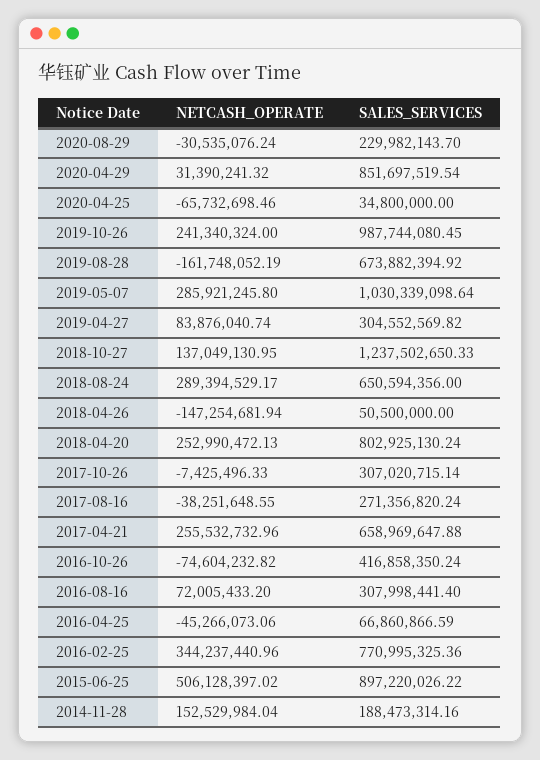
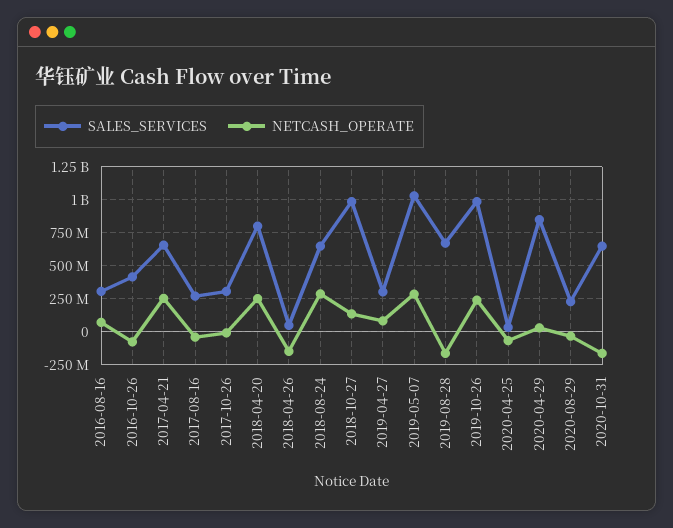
SALES_SERVICES, 2018-10-27: 1237502650.33 -> 1000000000
NETCASH_OPERATE, 2016-04-25: -45266073.06 -> none
SALES_SERVICES, 2016-04-25: 66860866.59 -> none
NETCASH_OPERATE, 2016-02-25: 344237440.96 -> none
SALES_SERVICES, 2016-02-25: 770995325.36 -> none
NETCASH_OPERATE, 2015-06-25: 506128397.02 -> none
SALES_SERVICES, 2015-06-25: 897220026.22 -> none
NETCASH_OPERATE, 2014-11-28: 152529984.04 -> none
SALES_SERVICES, 2014-11-28: 188473314.16 -> none
SALES_SERVICES, 2020-10-31: none -> 650000000
NETCASH_OPERATE, 2020-10-31: none -> -150000000

